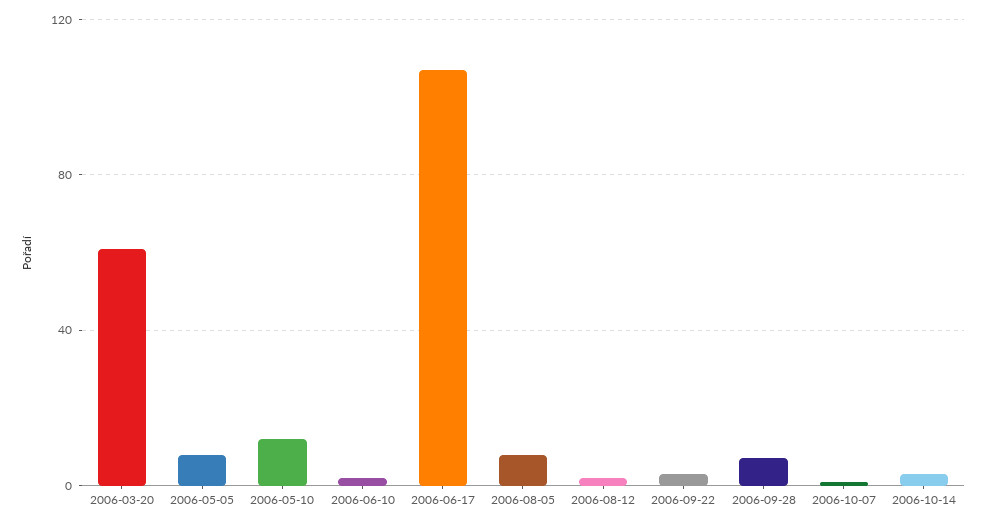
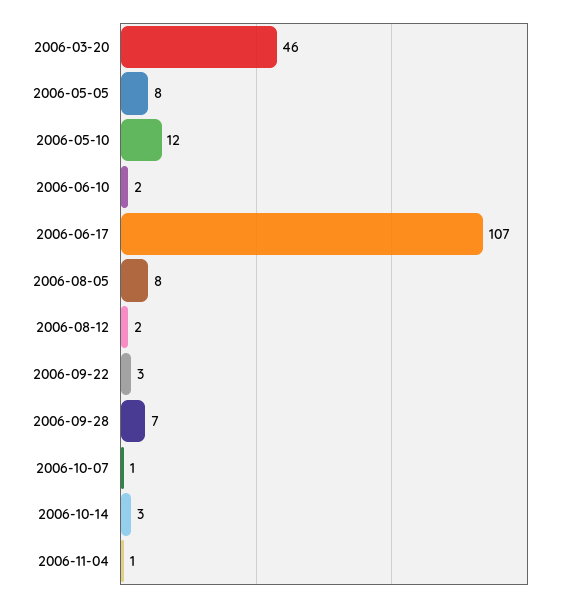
2006-03-20: 60 -> 46
2006-11-04: none -> 1

